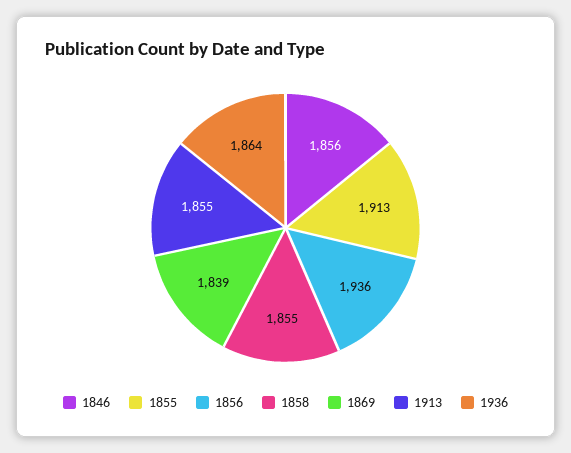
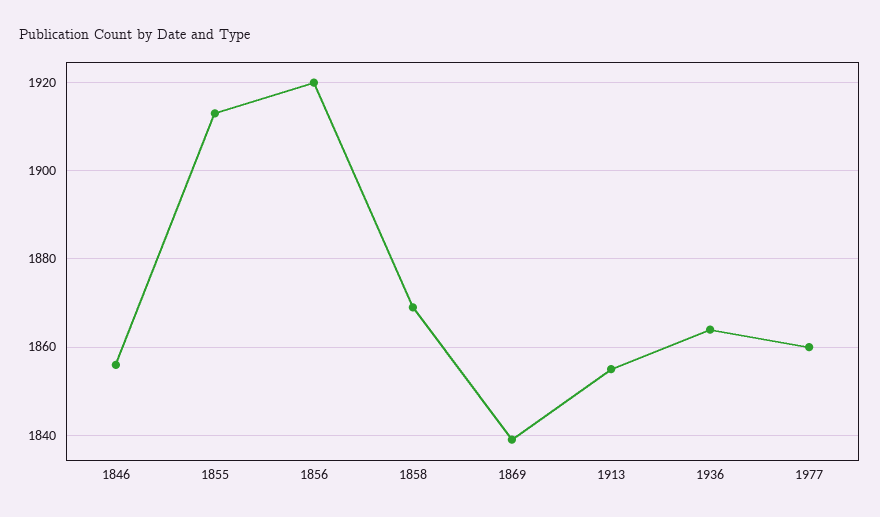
1856: 1936 -> 1920
1858: 1855 -> 1870
1977: none -> 1860

